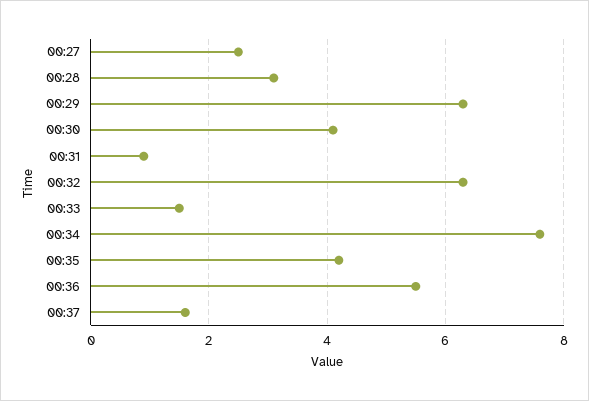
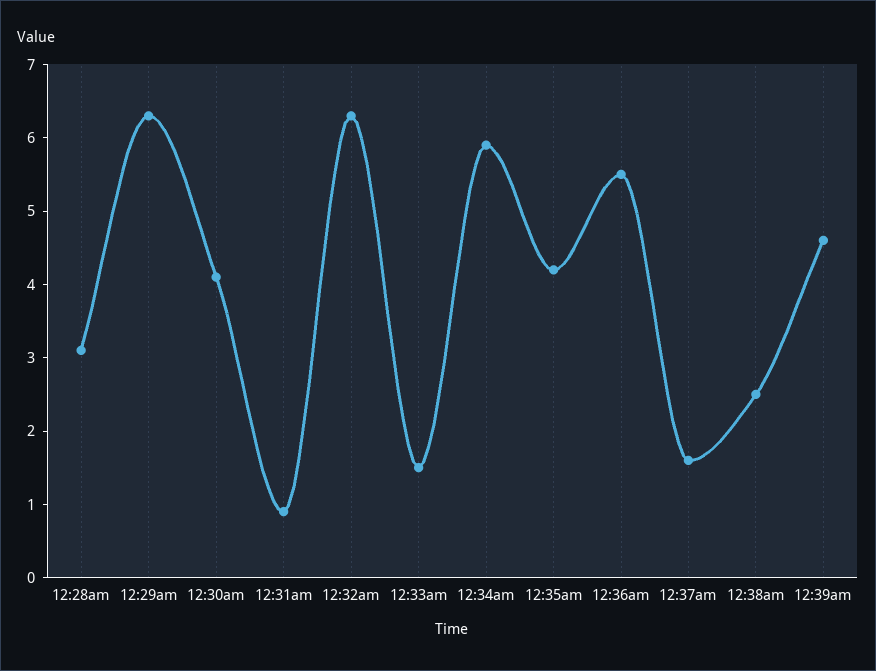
00:27: 2.5 -> none
00:34: 7.5 -> 6
12:38am: none -> 2.5
12:39am: none -> 4.5

